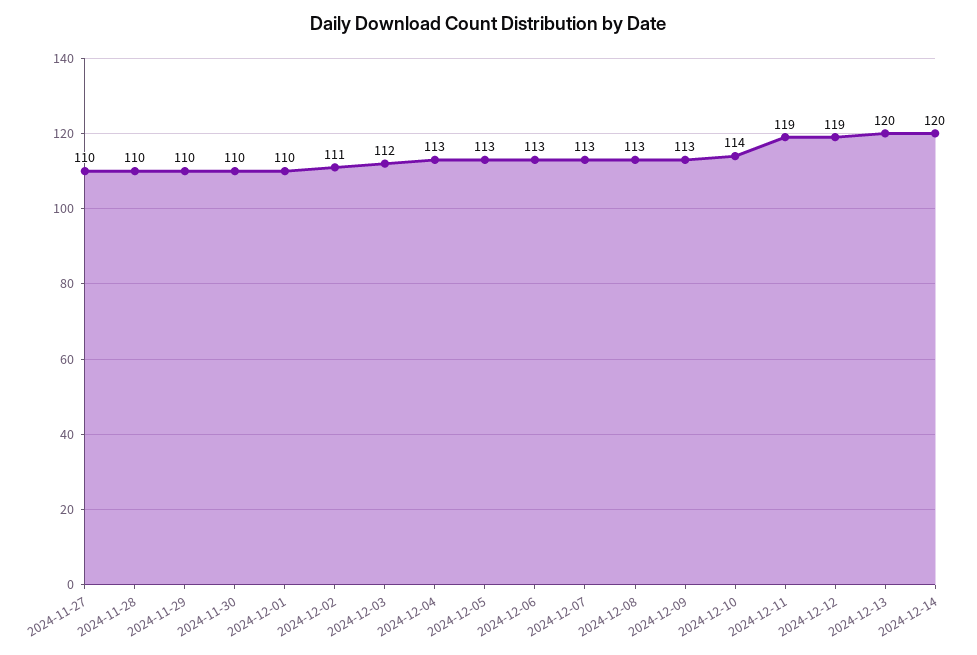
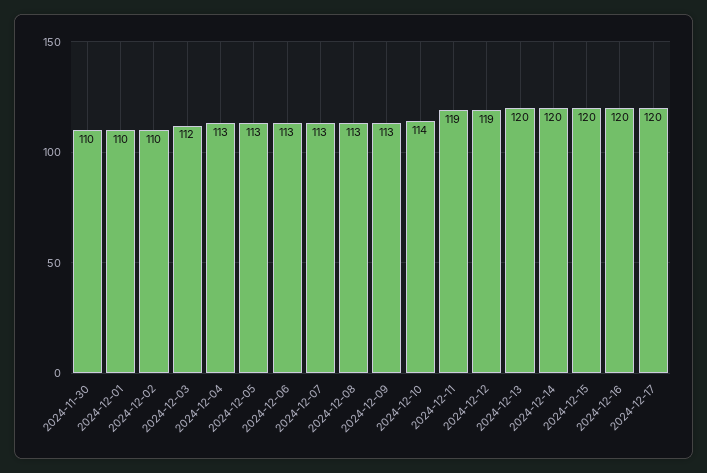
2024-11-27: 110 -> none
2024-11-28: 110 -> none
2024-11-29: 110 -> none
2024-12-02: 111 -> 110
2024-12-15: none -> 120
2024-12-16: none -> 120
2024-12-17: none -> 120

